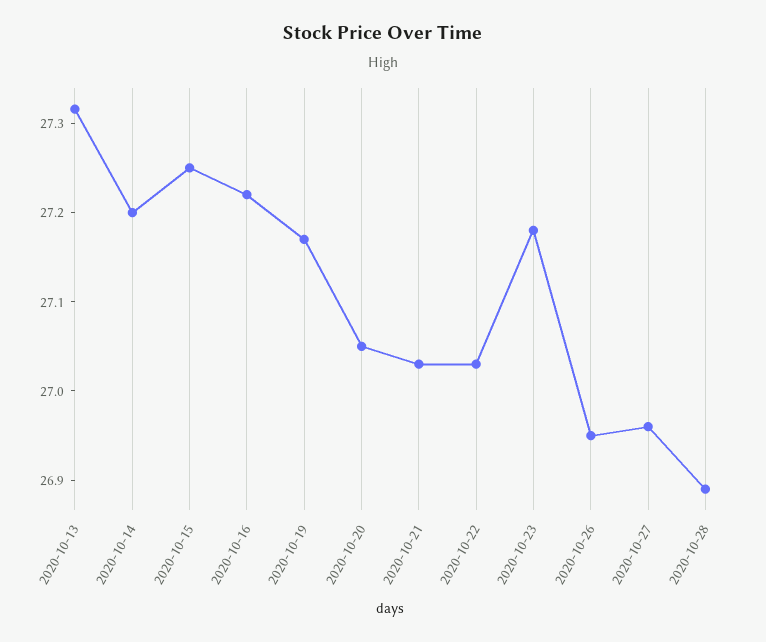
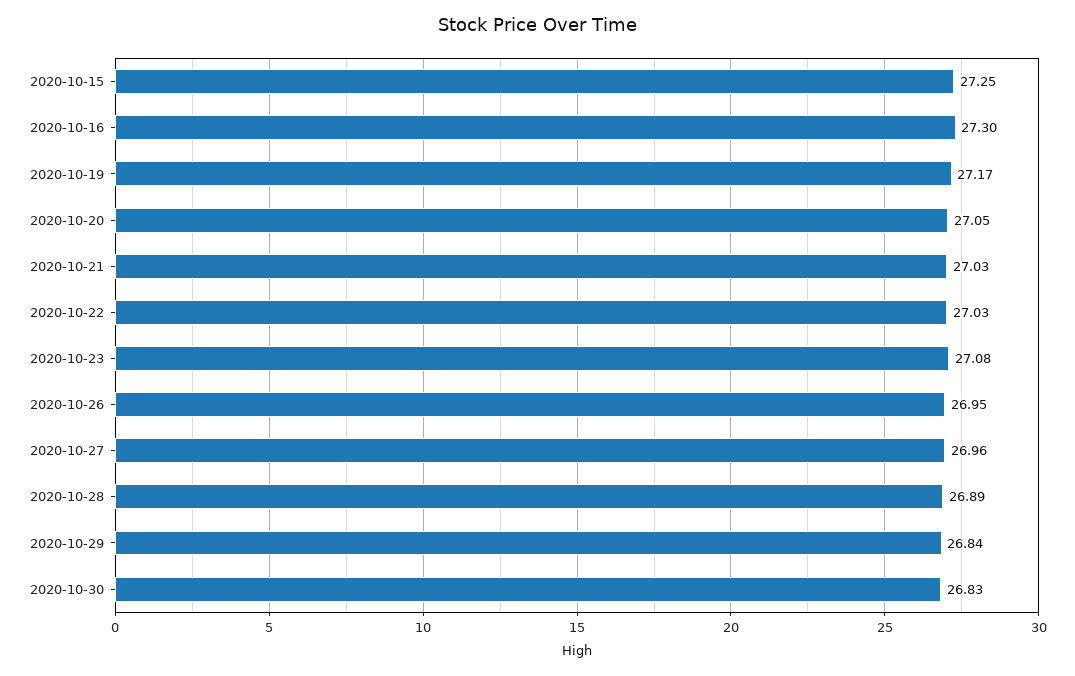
2020-10-13: 27.32 -> none
2020-10-14: 27.2 -> none
2020-10-16: 27.22 -> 27.3
2020-10-23: 27.18 -> 27.08
2020-10-29: none -> 26.84
2020-10-30: none -> 26.83

